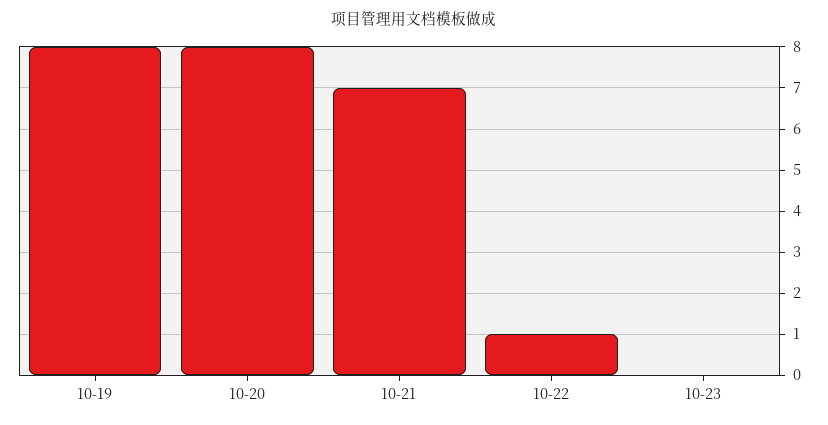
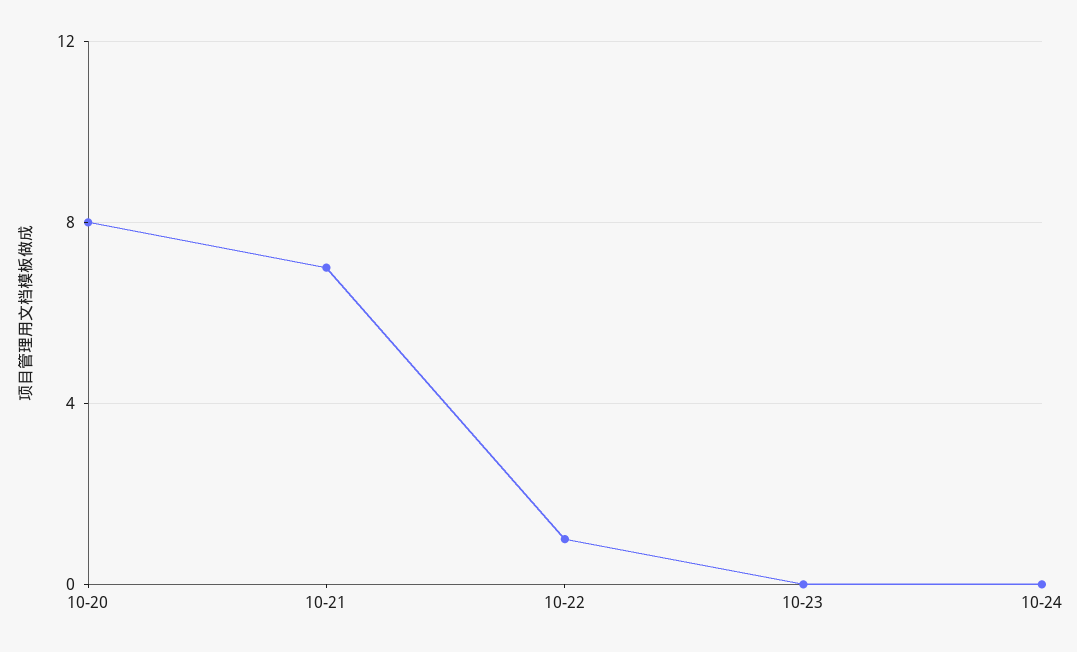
10-19: 8 -> none
10-24: none -> 0

